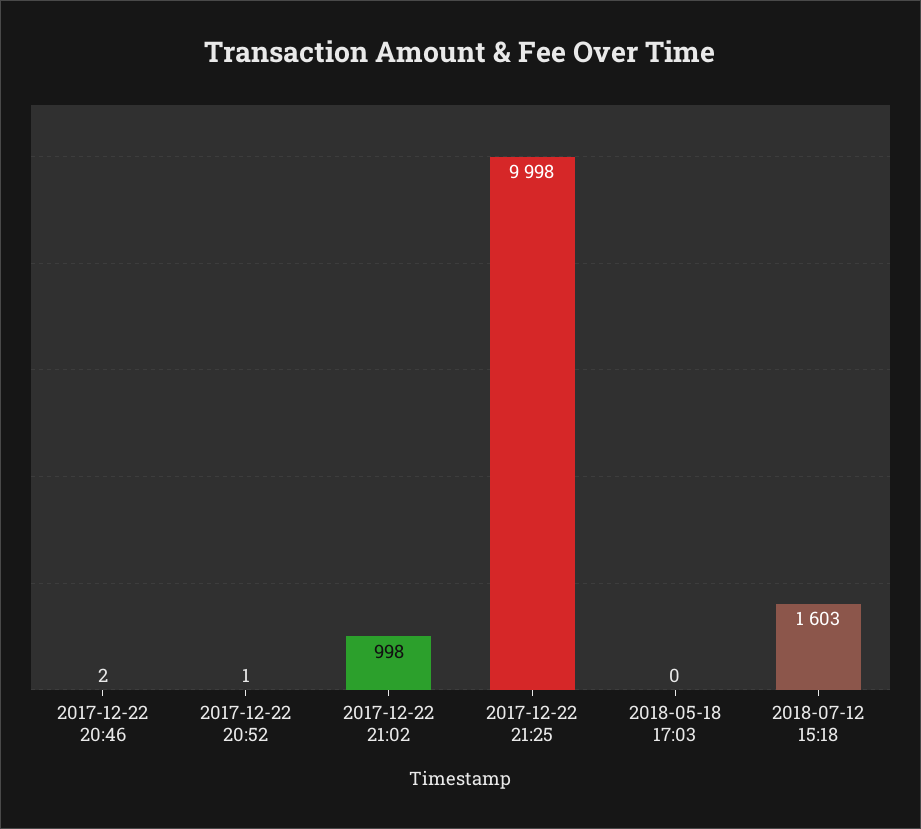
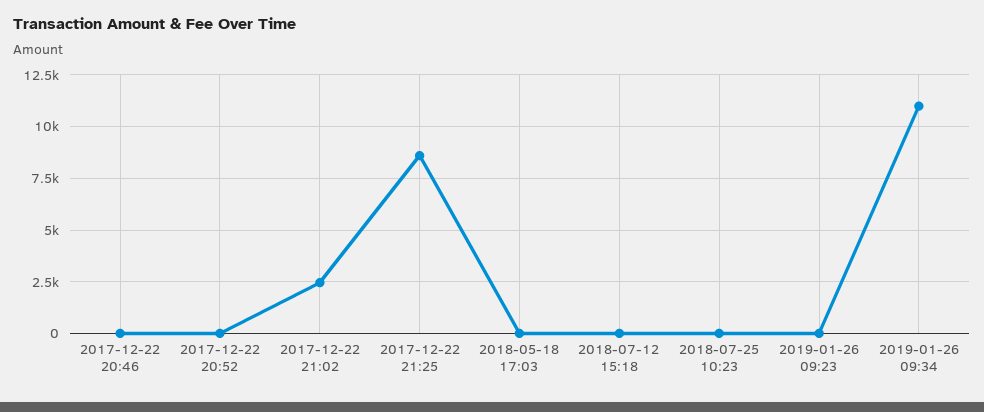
2017-12-22 21:02: 998 -> 2500
2017-12-22 21:25: 9998 -> 8500
2018-07-12 15:18: 1603 -> 0
2018-07-25 10:23: none -> 0
2019-01-26 09:23: none -> 0
2019-01-26 09:34: none -> 11000

